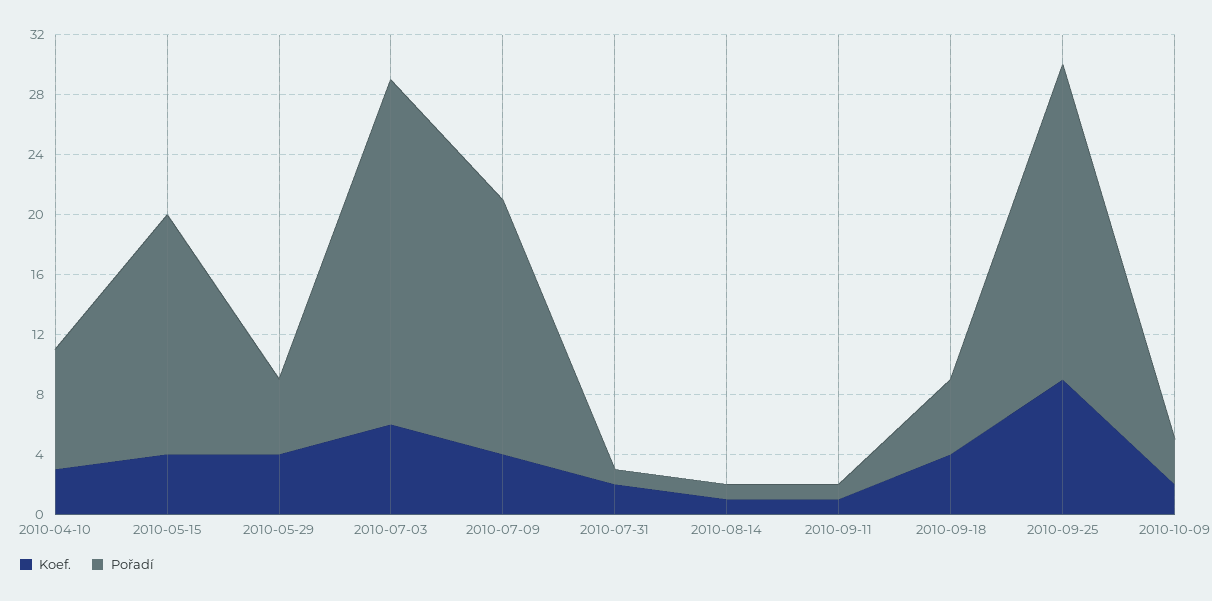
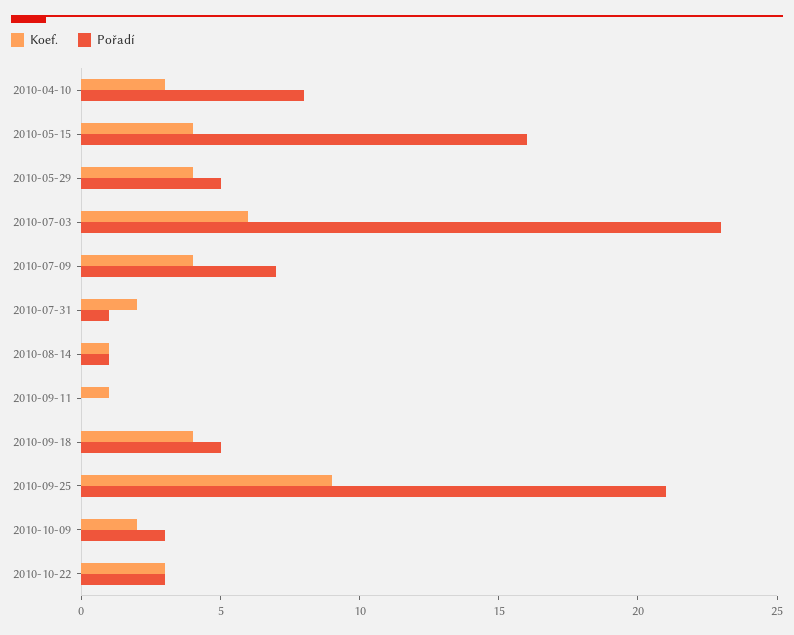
Pořadí, 2010-07-09: 17 -> 7
Pořadí, 2010-09-11: 1 -> 0
Koef., 2010-10-22: none -> 3
Pořadí, 2010-10-22: none -> 3

